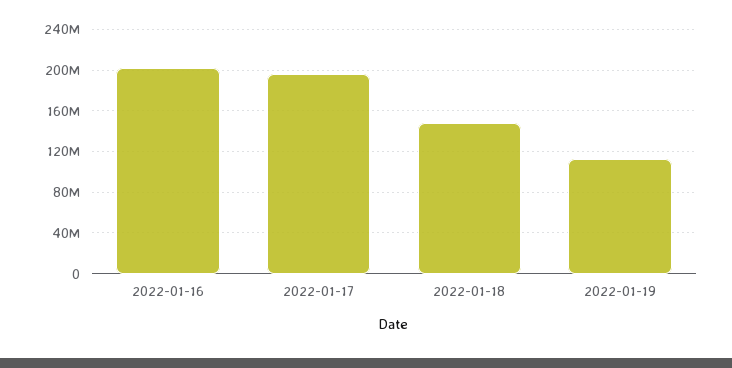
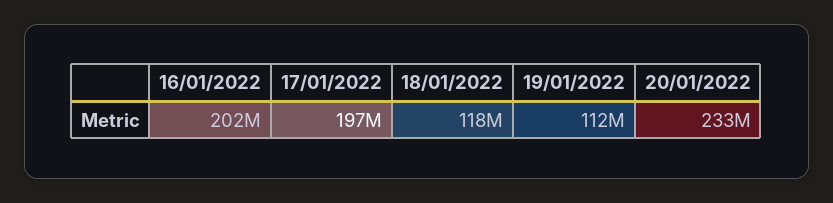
2022-01-18: 150000000 -> 118000000
20/01/2022: none -> 233000000

